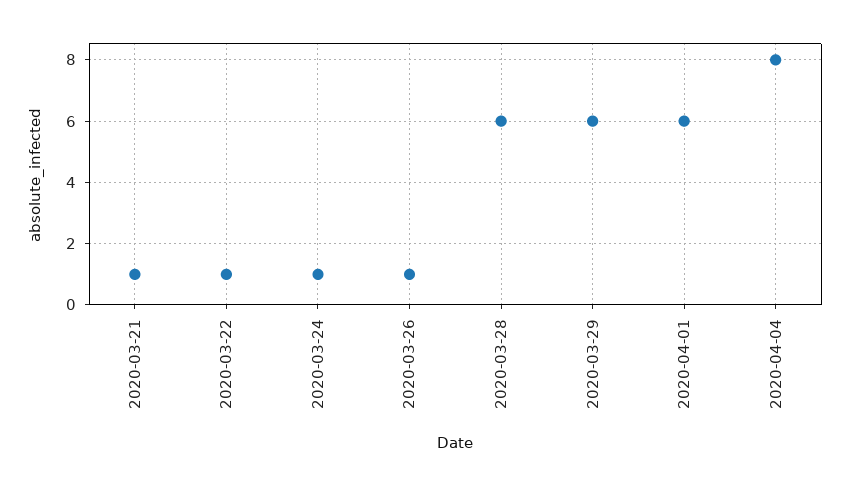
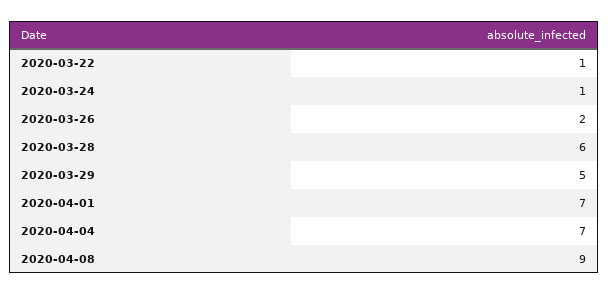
2020-03-21: 1 -> none
2020-03-26: 1 -> 2
2020-03-29: 6 -> 5
2020-04-01: 6 -> 7
2020-04-04: 8 -> 7
2020-04-08: none -> 9

